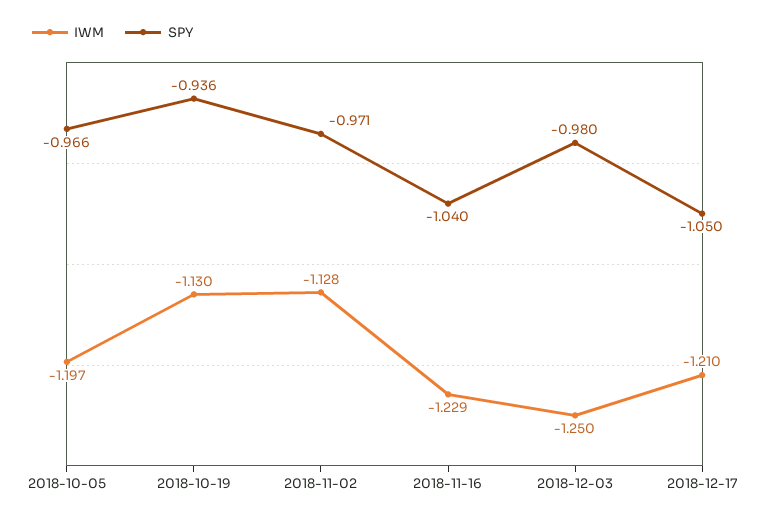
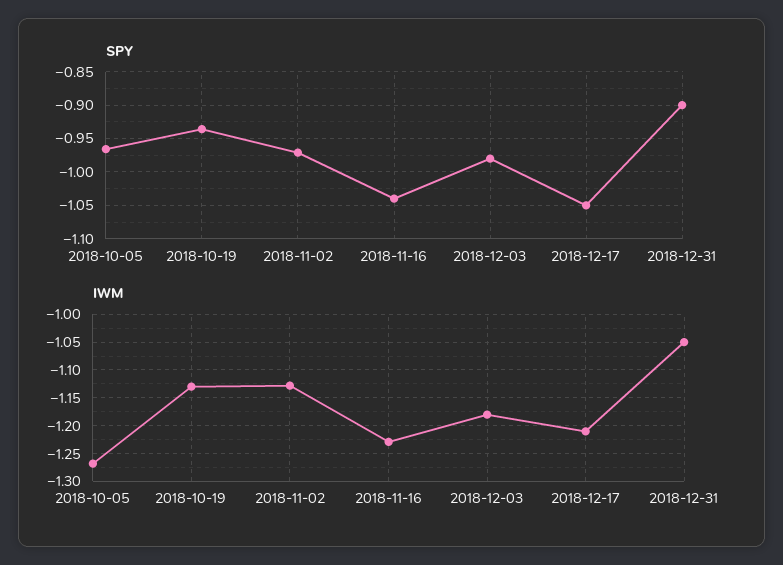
IWM, 2018-10-05: -1.197 -> -1.275
IWM, 2018-12-03: -1.25 -> -1.175
SPY, 2018-12-31: none -> -0.9
IWM, 2018-12-31: none -> -1.05

